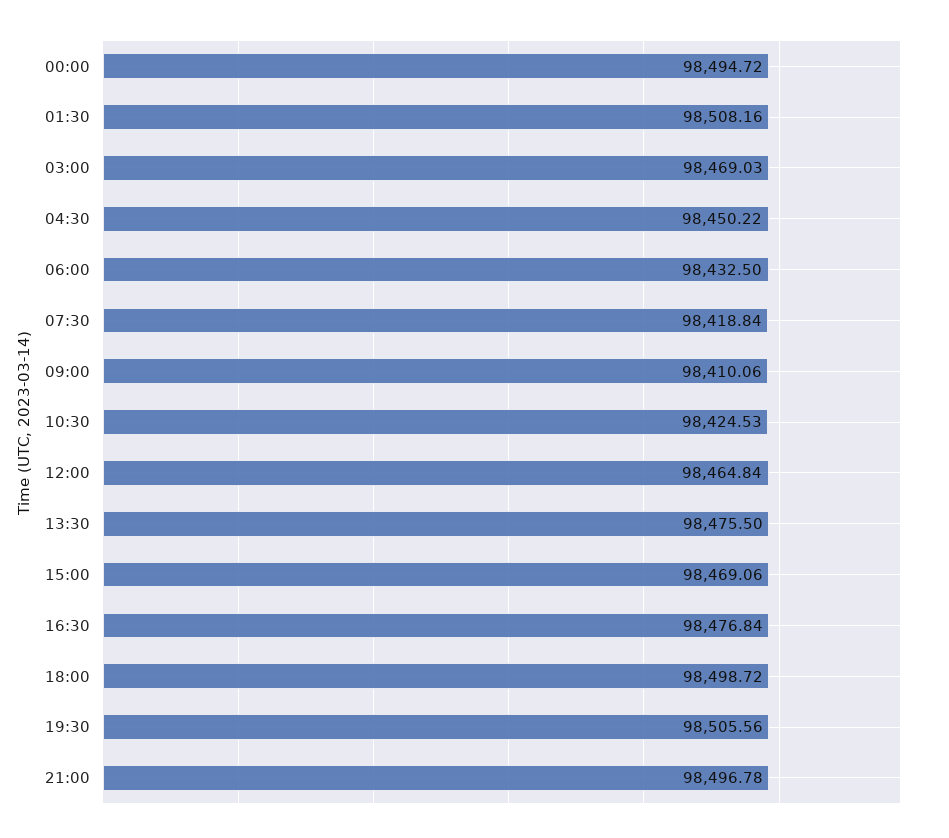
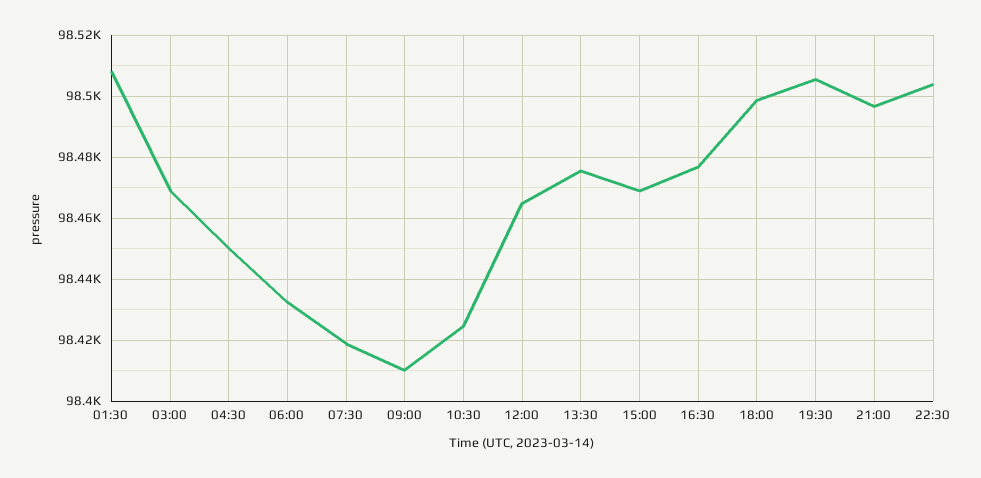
00:00: 98494.72 -> none
22:30: none -> 98504

